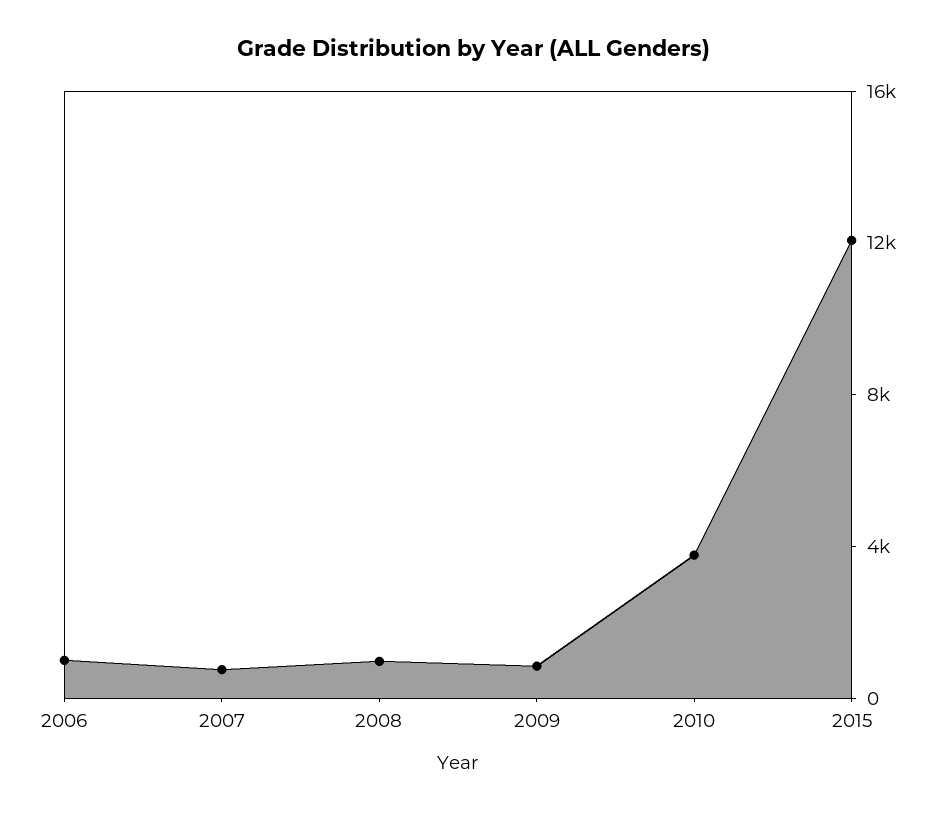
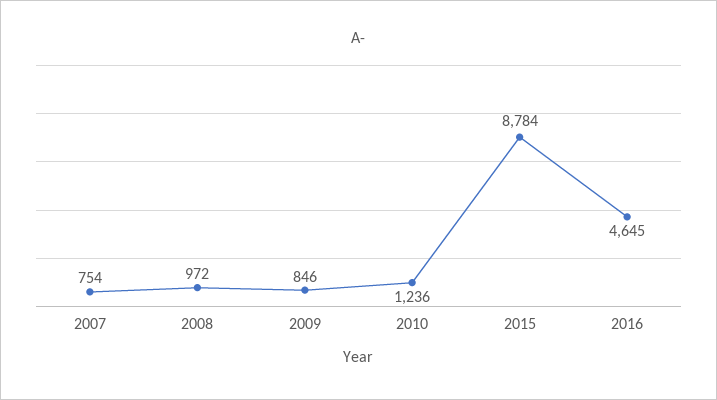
2006: 1000 -> none
2010: 4000 -> 1236
2015: 12000 -> 8784
2016: none -> 4645

